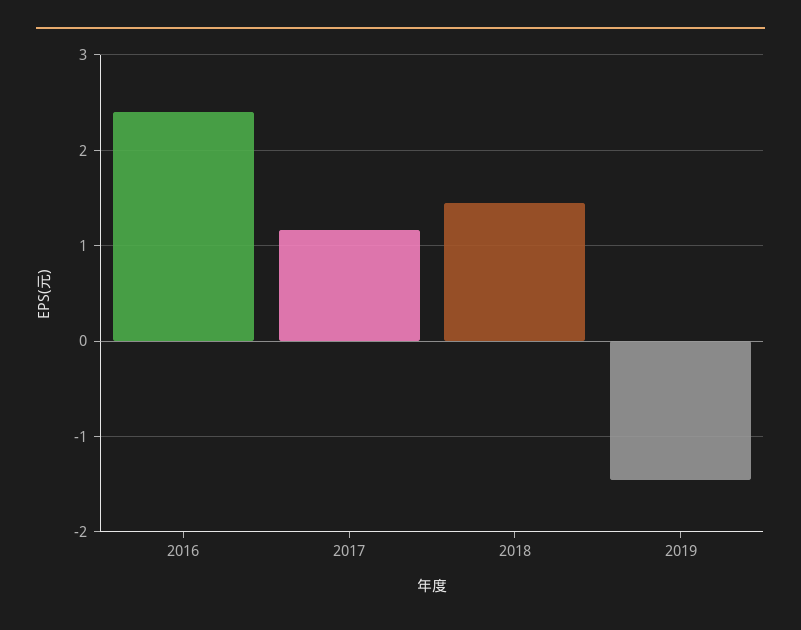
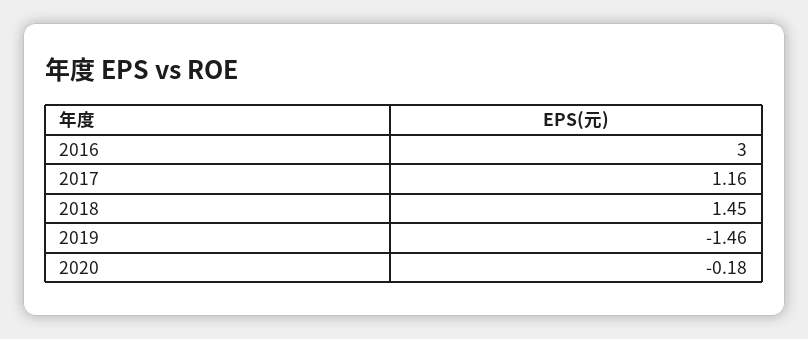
2016: 2.4 -> 3
2020: none -> -0.18

